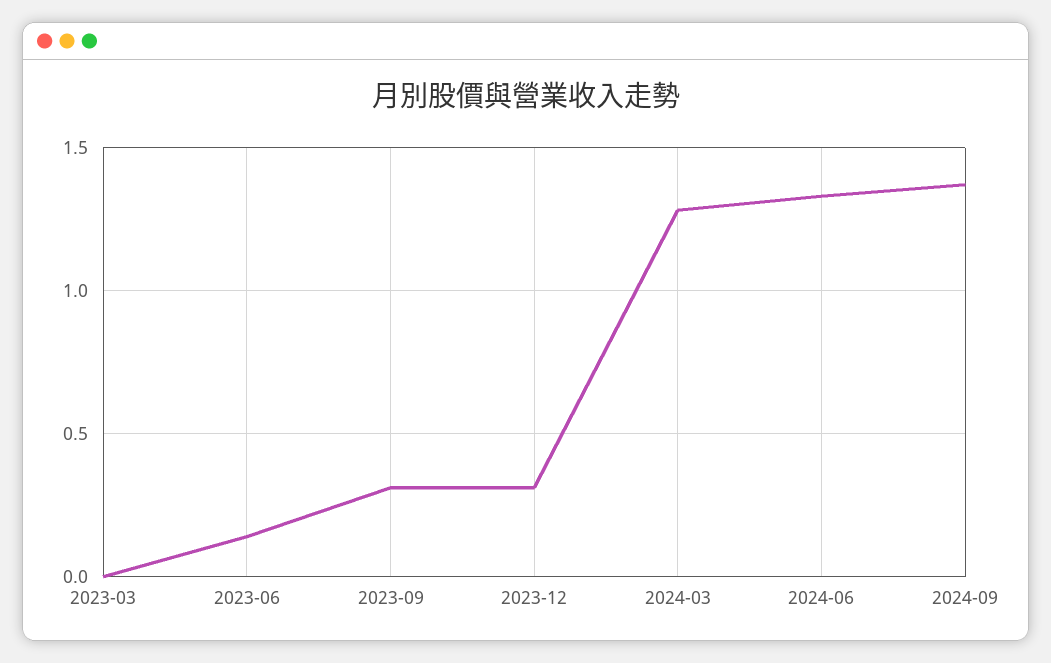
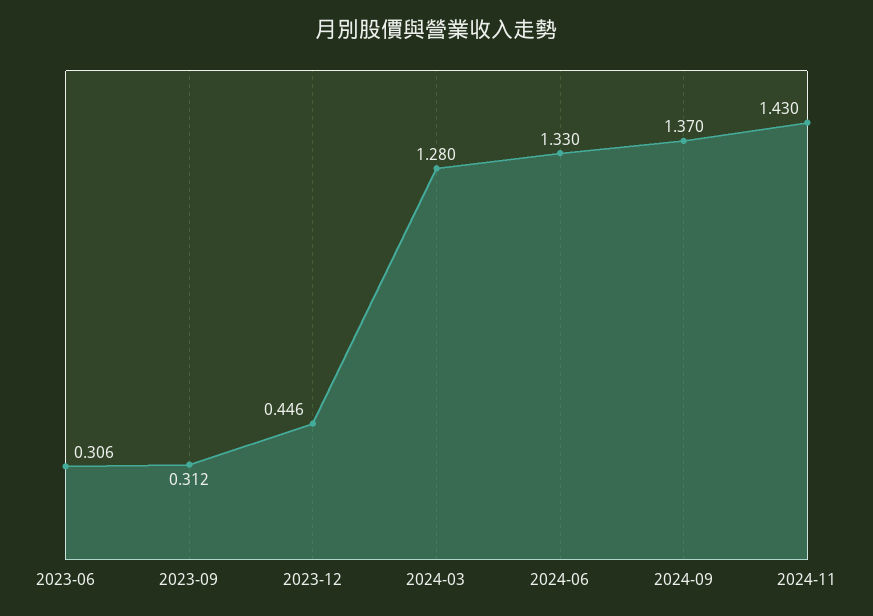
2023-03: 0 -> none
2023-06: 0.15 -> 0.306
2023-12: 0.3 -> 0.446
2024-11: none -> 1.43

